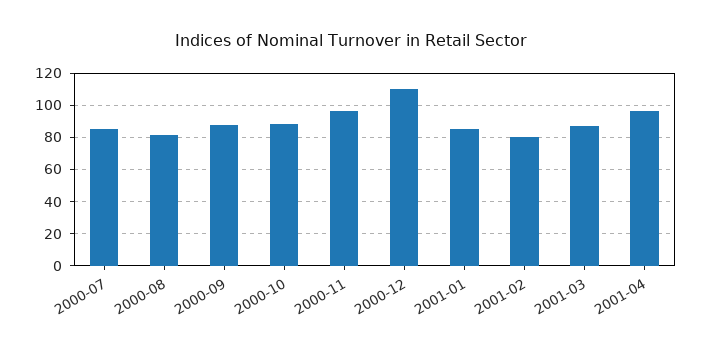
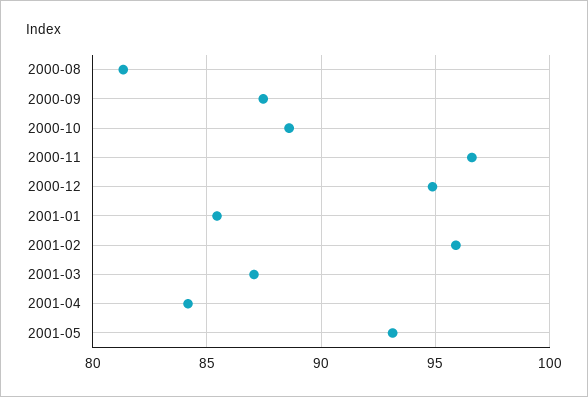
2000-07: 85 -> none
2000-12: 110 -> 95
2001-02: 80 -> 96
2001-04: 95 -> 84
2001-05: none -> 93

